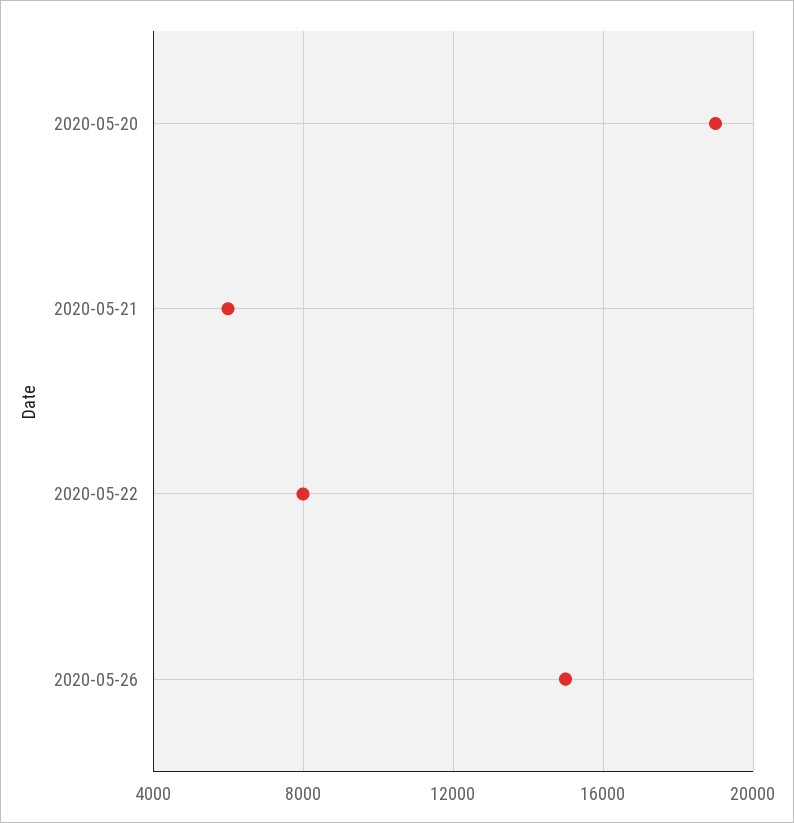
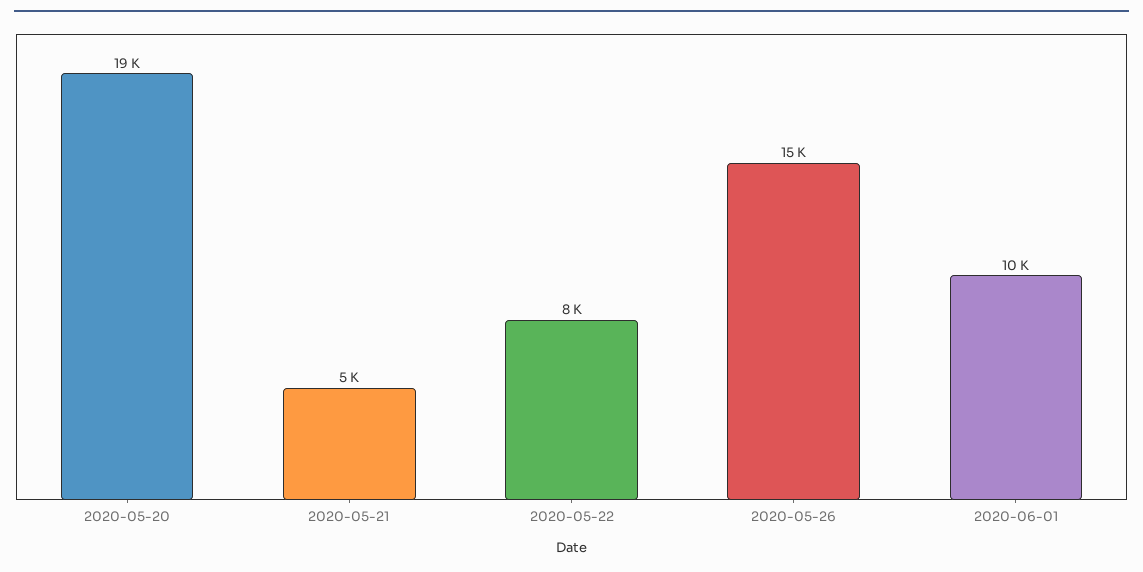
2020-05-21: 6000 -> 5000
2020-06-01: none -> 10000

